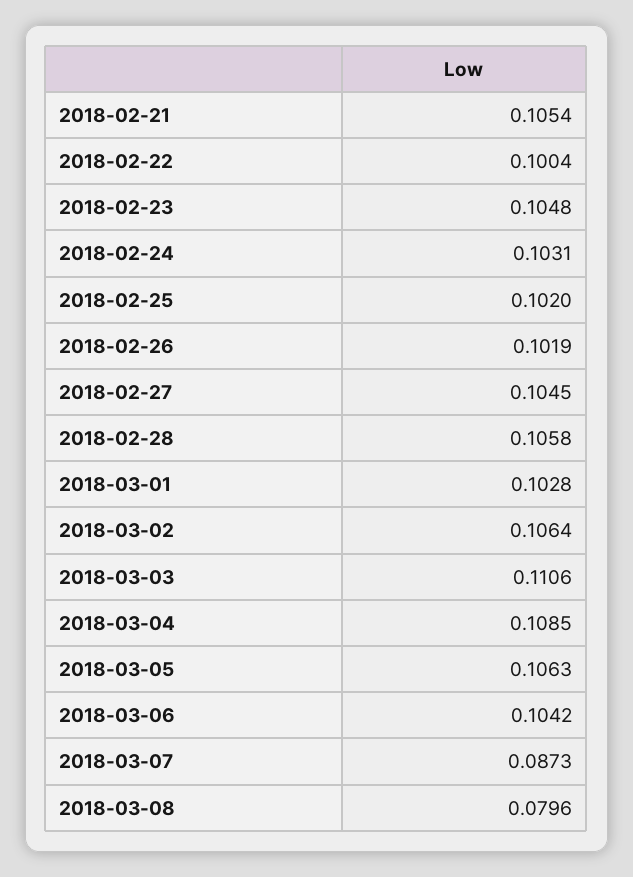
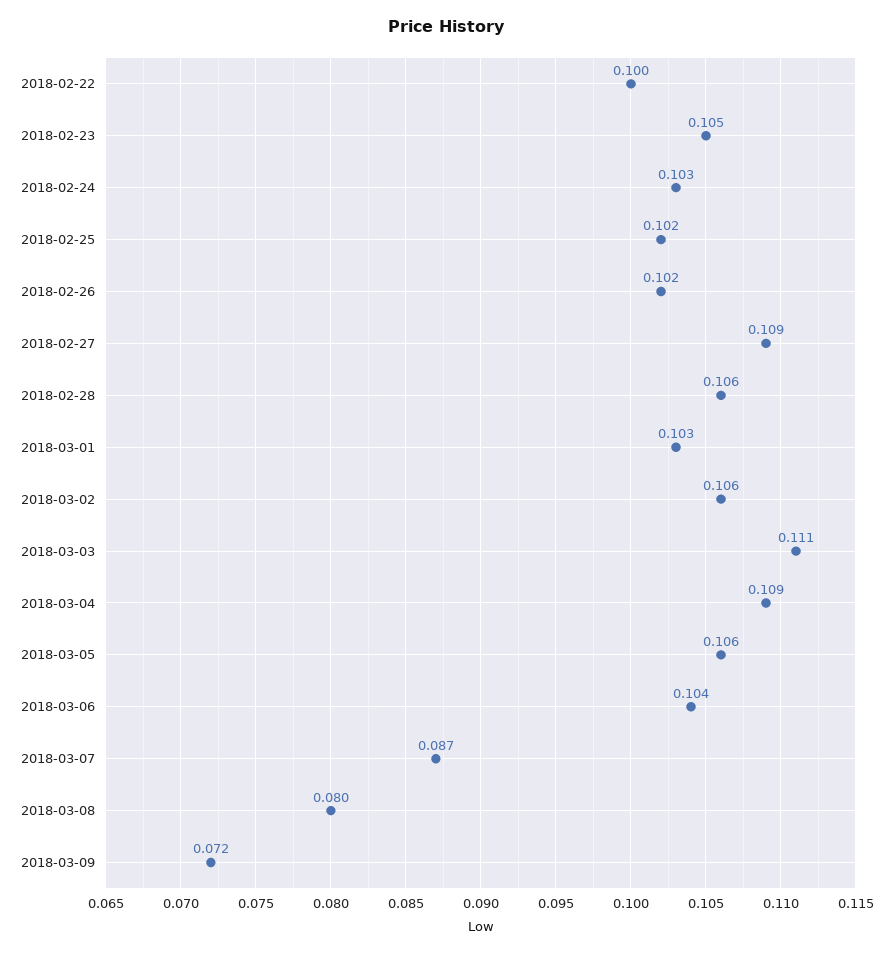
2018-02-21: 0.1054 -> none
2018-02-27: 0.1045 -> 0.109
2018-03-09: none -> 0.072

